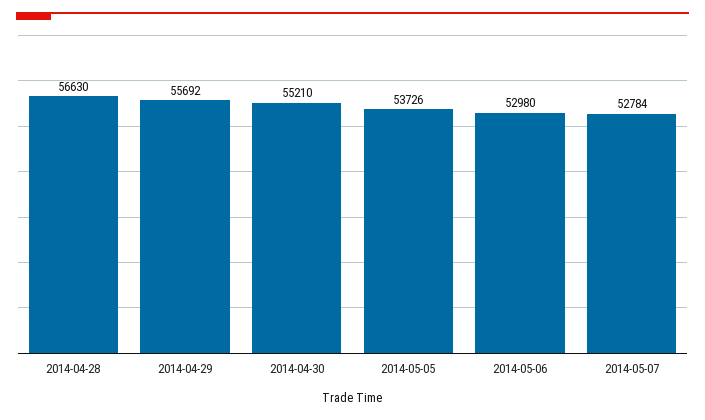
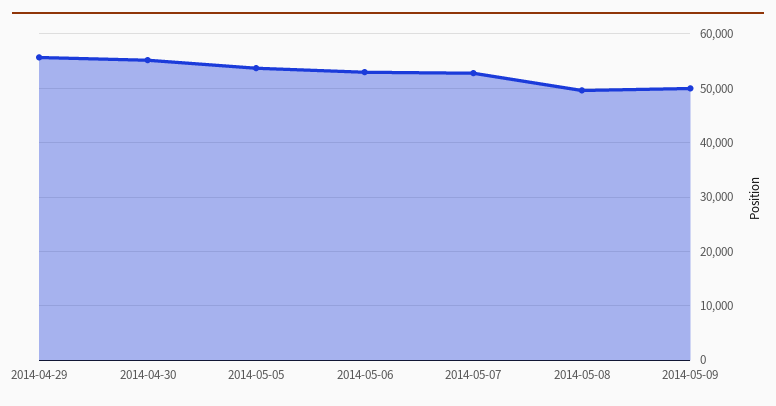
2014-04-28: 56630 -> none
2014-05-08: none -> 50000
2014-05-09: none -> 50000

